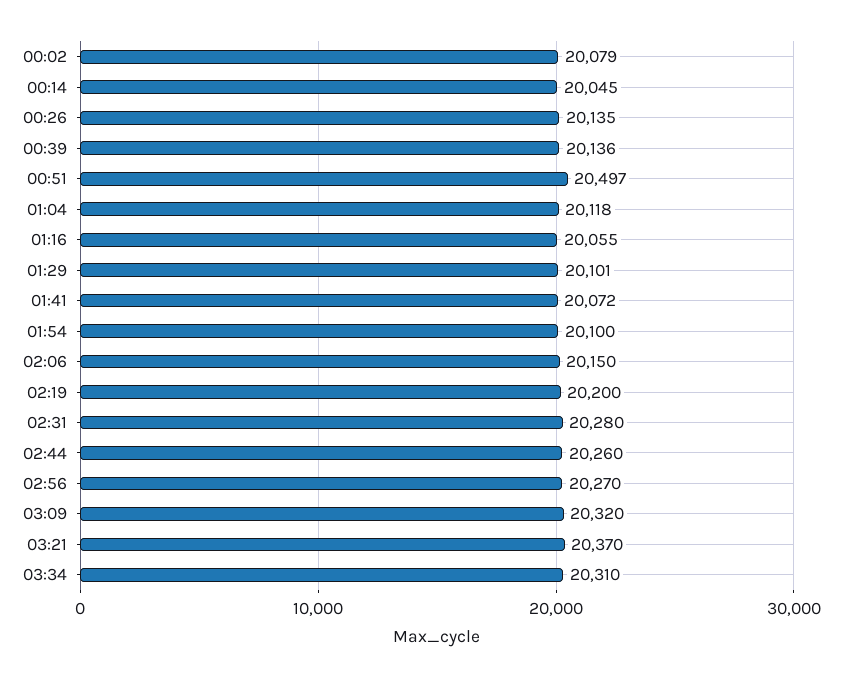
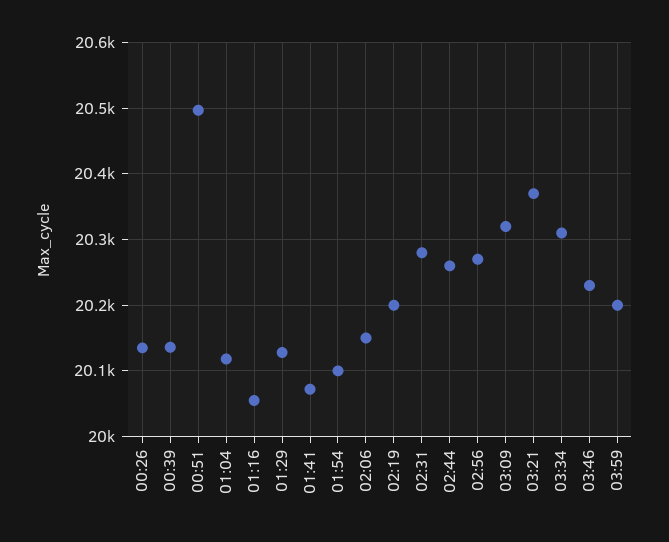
00:02: 20079 -> none
00:14: 20045 -> none
01:29: 20101 -> 20130
03:46: none -> 20230
03:59: none -> 20200

